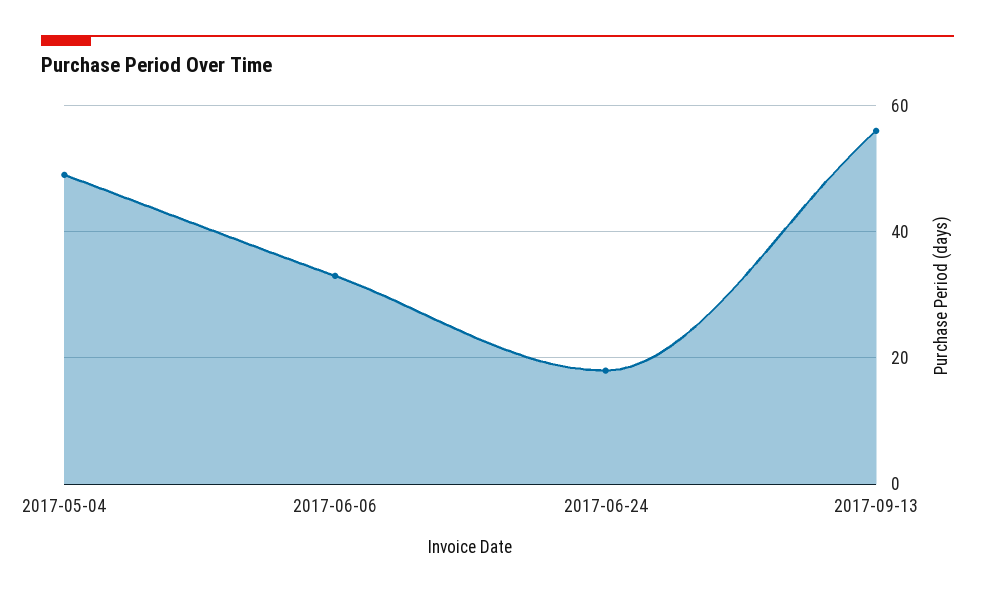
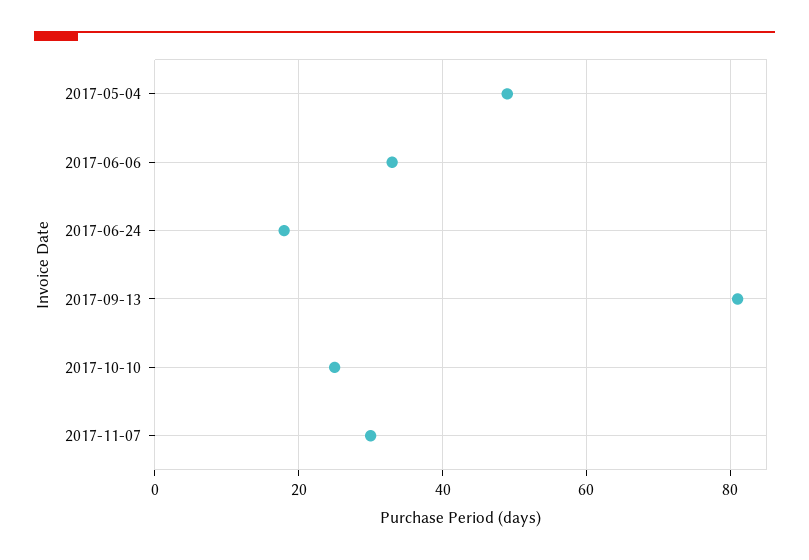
2017-09-13: 55 -> 80
2017-10-10: none -> 25
2017-11-07: none -> 30

